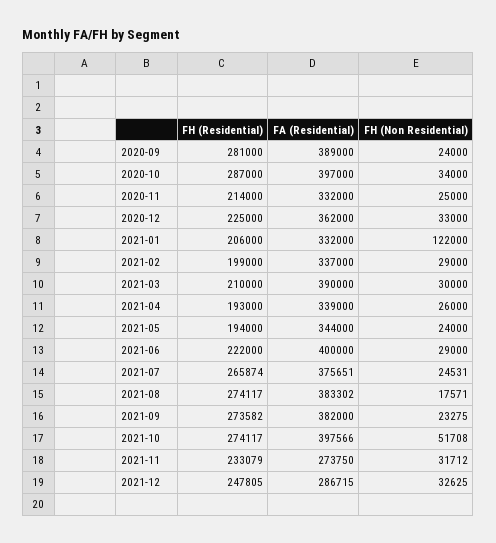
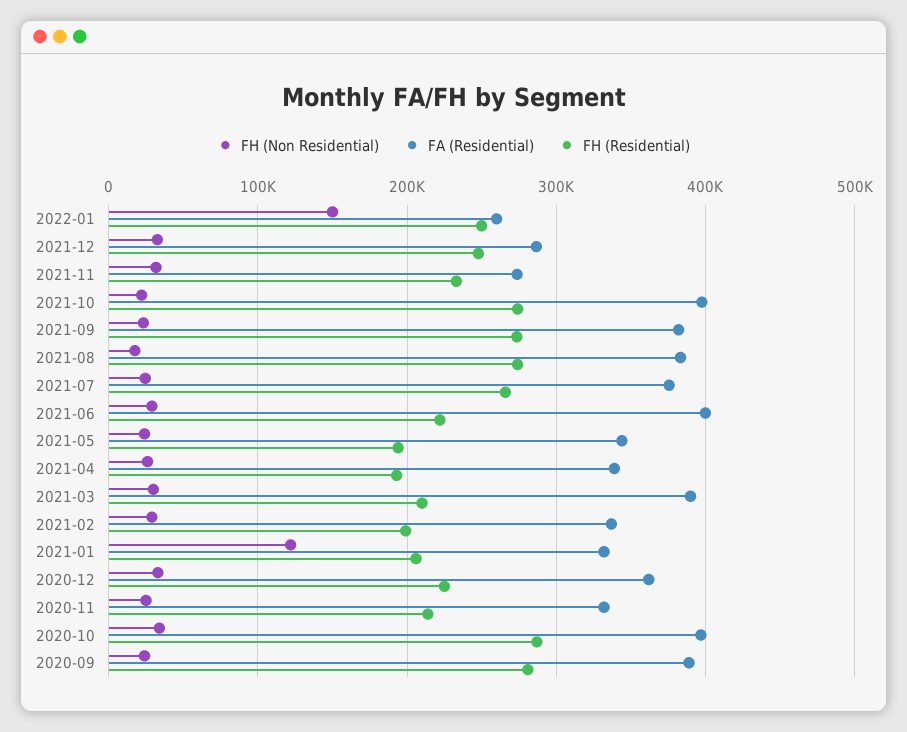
FH (Non Residential), 2021-10: 51708 -> 20000
FH (Non Residential), 2022-01: none -> 150000
FA (Residential), 2022-01: none -> 260000
FH (Residential), 2022-01: none -> 250000

